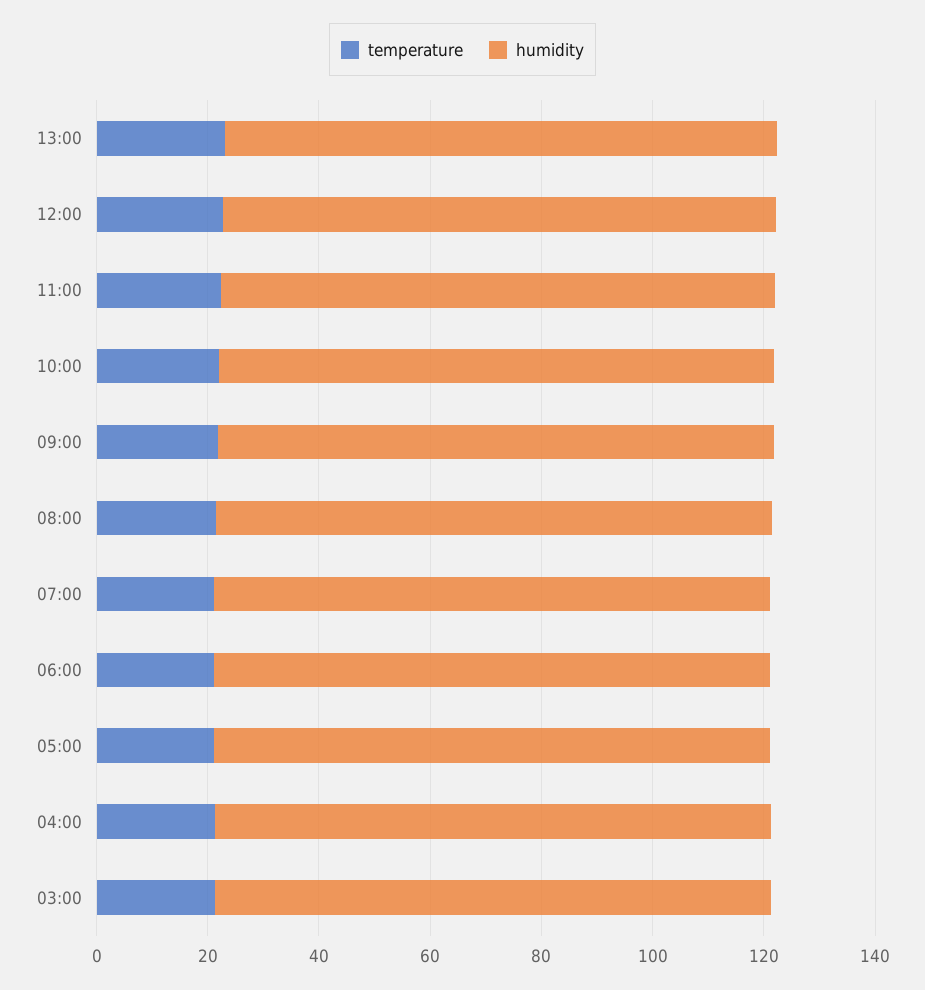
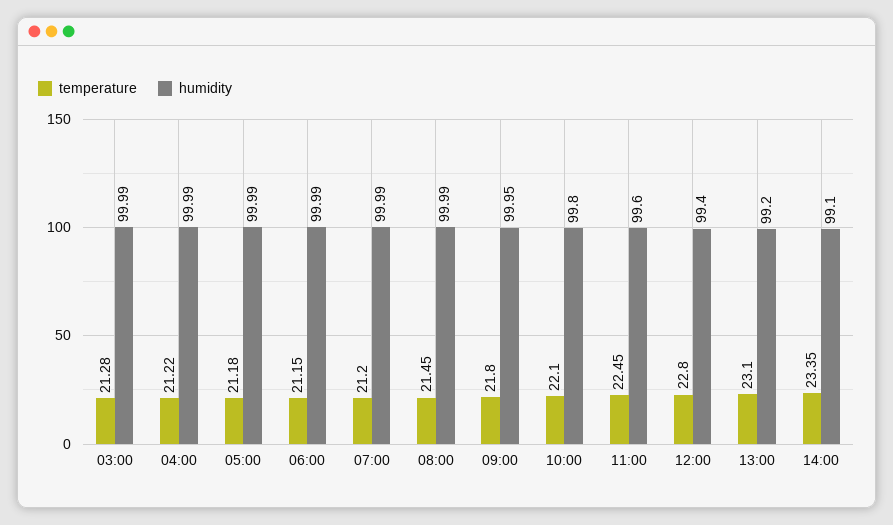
temperature, 14:00: none -> 23.35
humidity, 14:00: none -> 99.1

